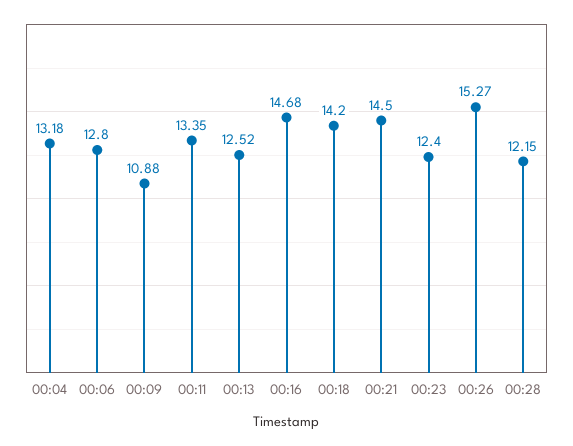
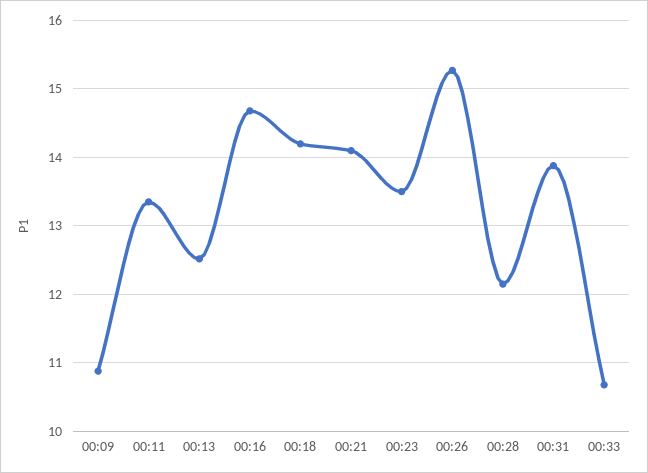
00:04: 13.18 -> none
00:06: 12.8 -> none
00:21: 14.5 -> 14.1
00:23: 12.4 -> 13.5
00:31: none -> 13.9
00:33: none -> 10.7

